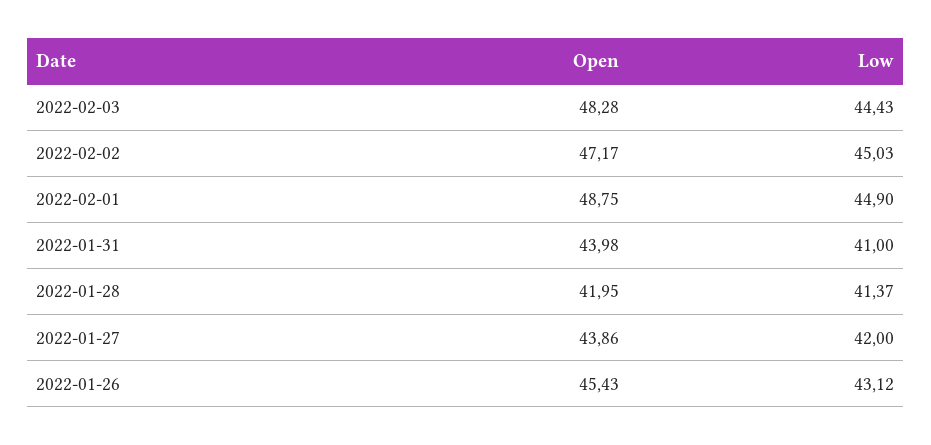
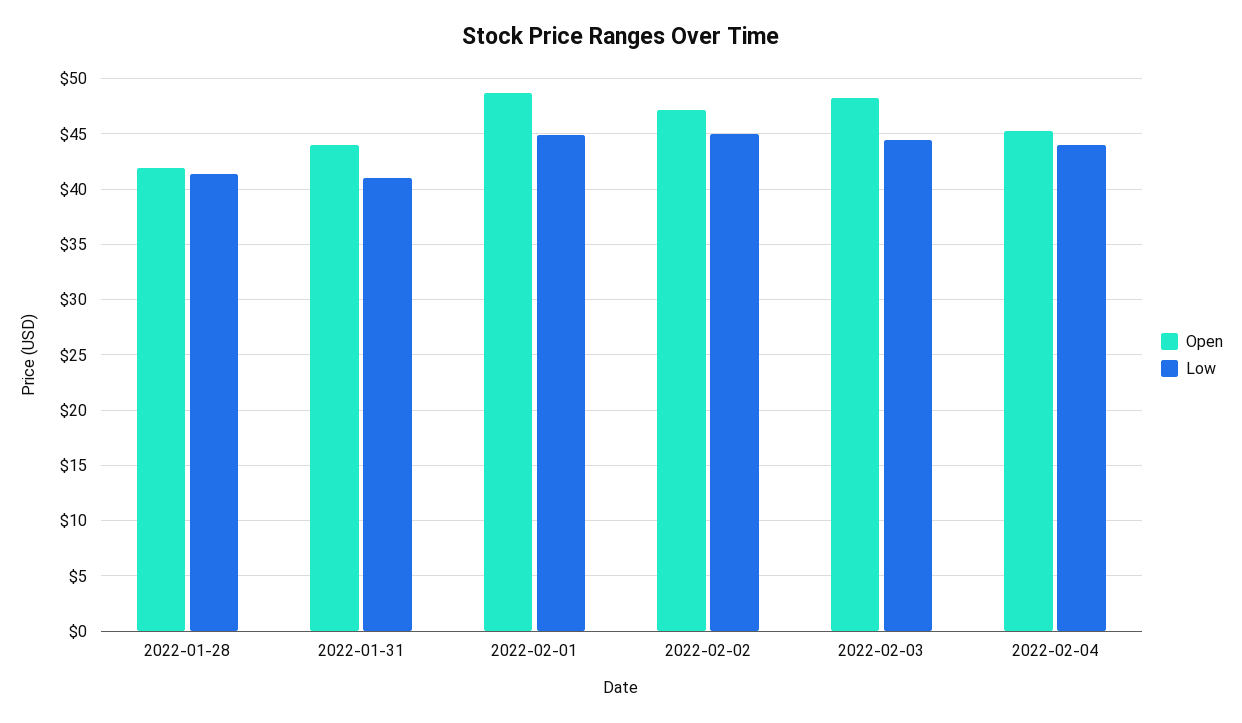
Open, 2022-01-27: 43.86 -> none
Low, 2022-01-27: 42 -> none
Open, 2022-01-26: 45.43 -> none
Low, 2022-01-26: 43.12 -> none
Open, 2022-02-04: none -> 45
Low, 2022-02-04: none -> 44

